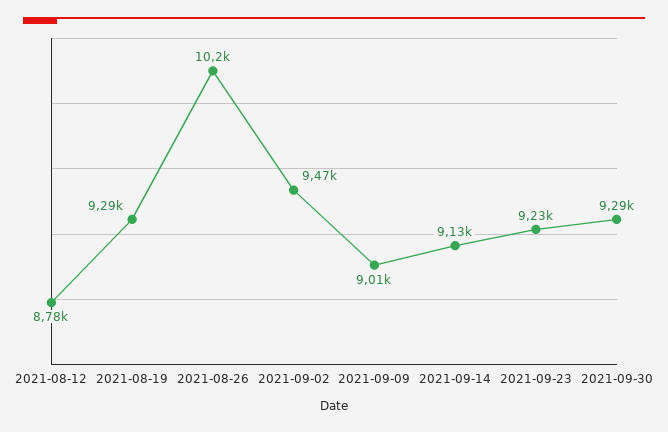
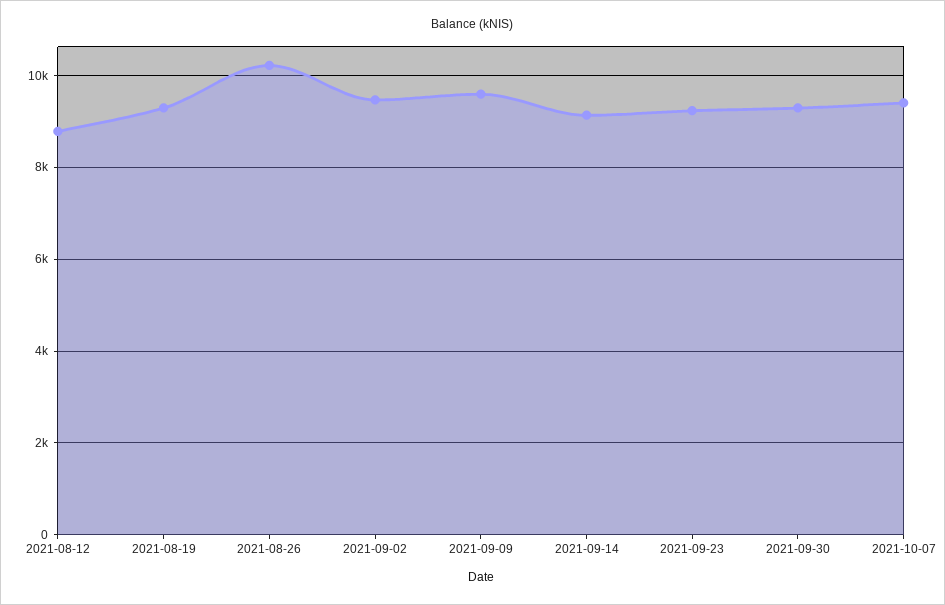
2021-09-09: 9010 -> 9600
2021-10-07: none -> 9400

